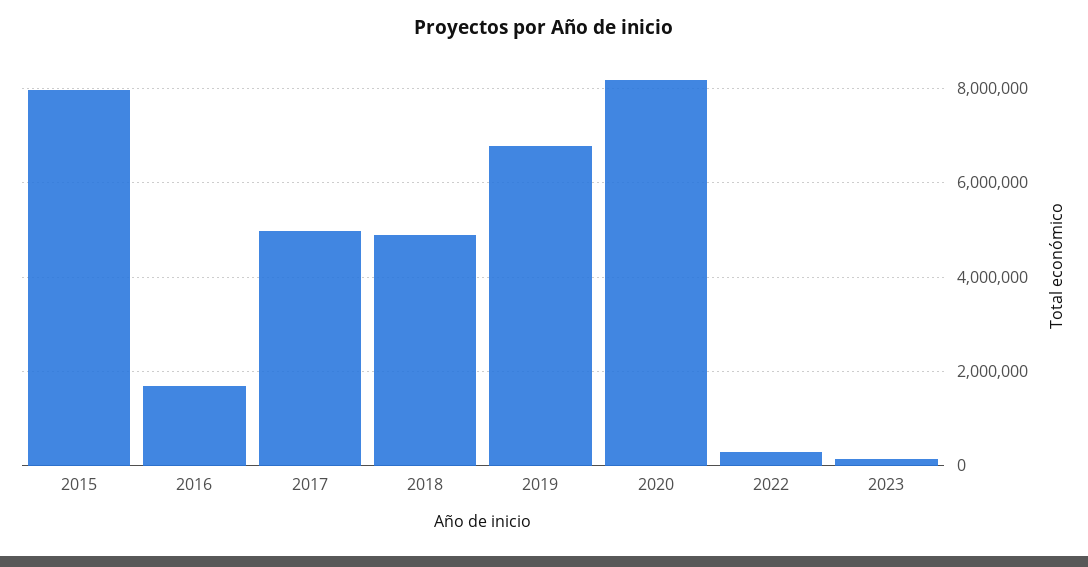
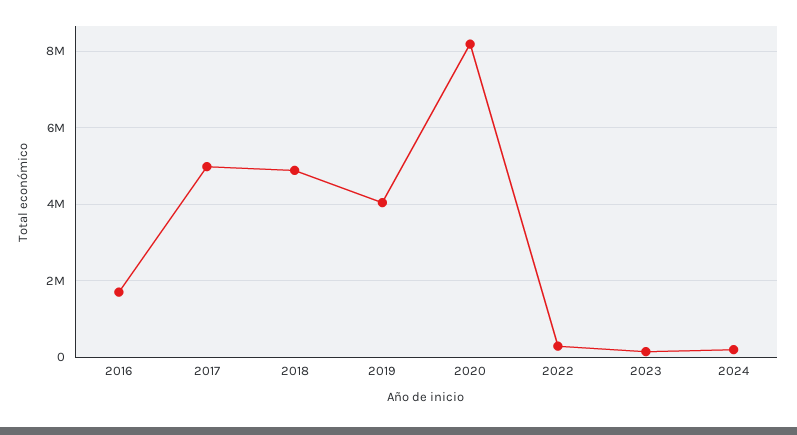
2015: 8000000 -> none
2019: 6800000 -> 4000000
2024: none -> 200000

